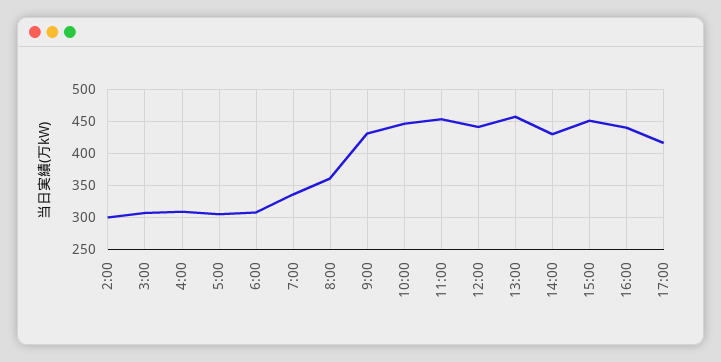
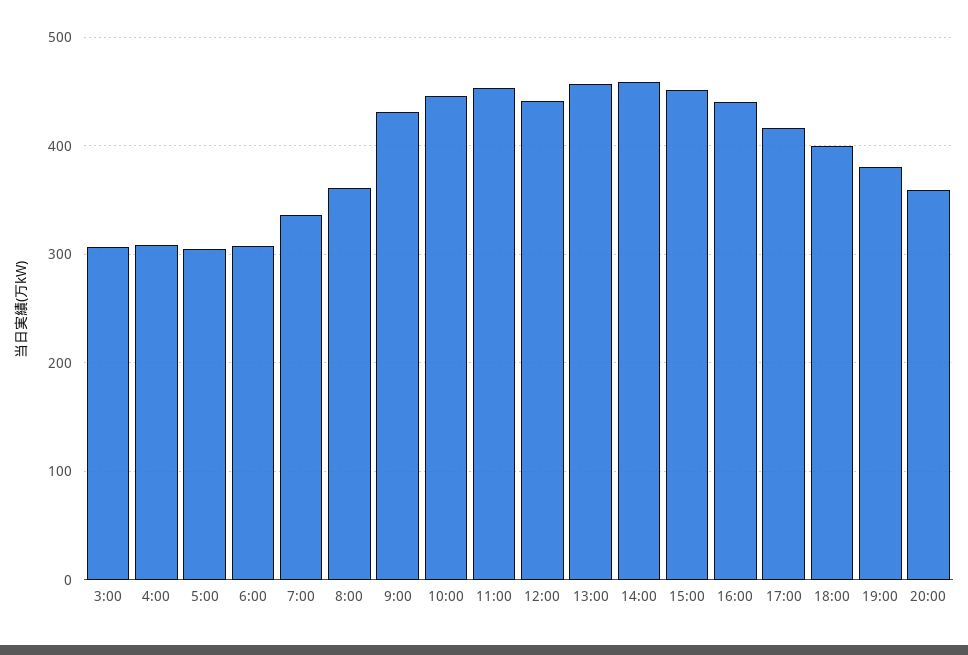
2:00: 300 -> none
14:00: 430 -> 460
18:00: none -> 400
19:00: none -> 380
20:00: none -> 360

